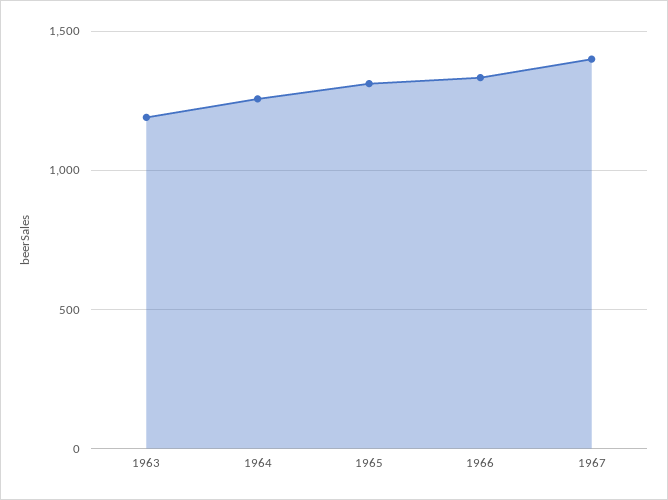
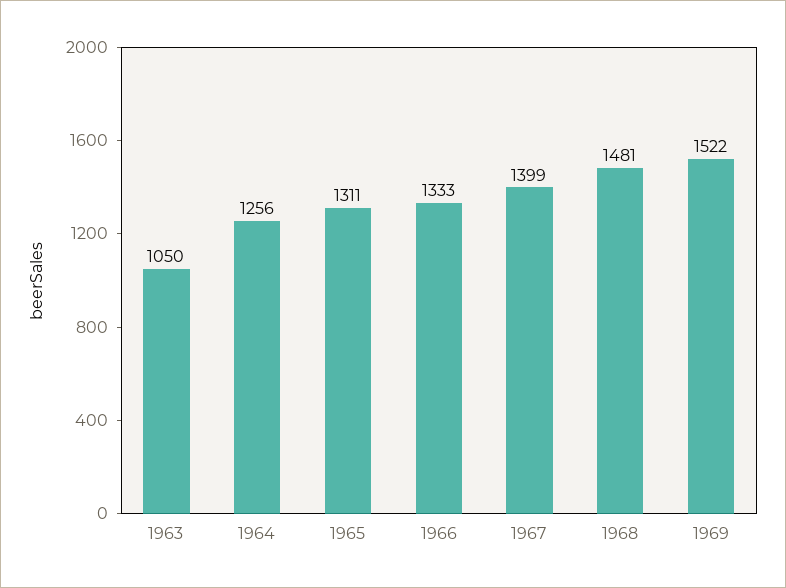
1963: 1200 -> 1050
1968: none -> 1481
1969: none -> 1522

